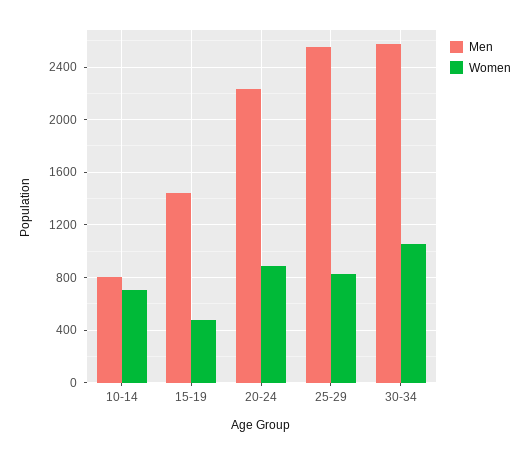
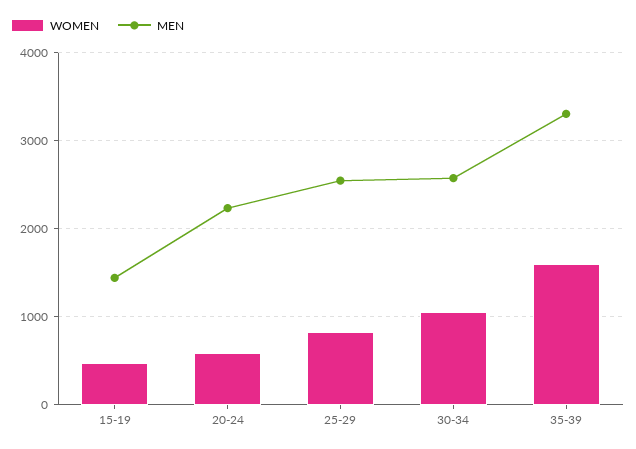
Men, 10-14: 800 -> none
Women, 10-14: 700 -> none
Women, 20-24: 900 -> 600
Women, 35-39: none -> 1600
Men, 35-39: none -> 3300

